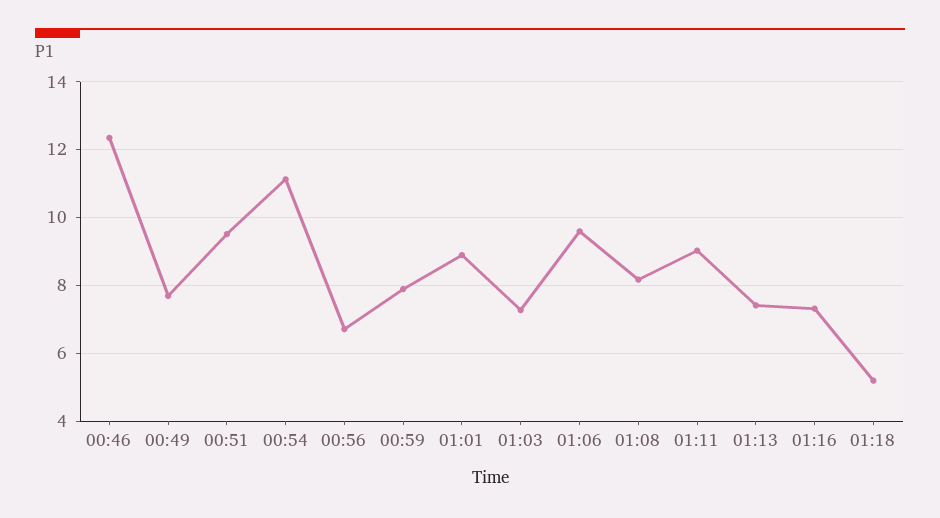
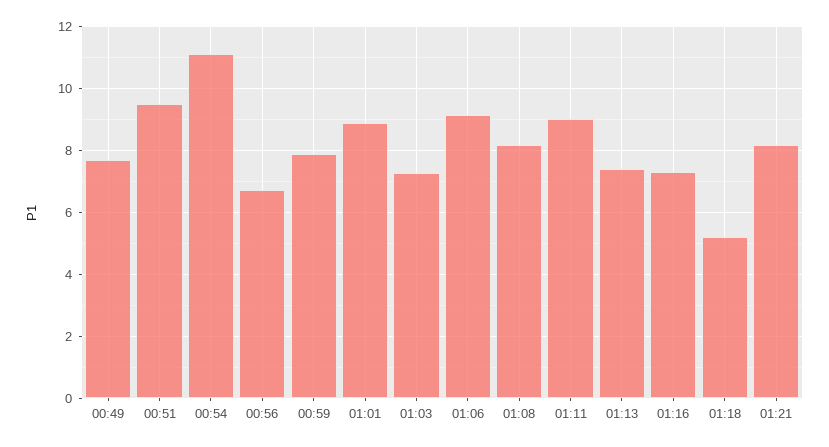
00:46: 12.4 -> none
01:06: 9.6 -> 9.2
01:21: none -> 8.2

